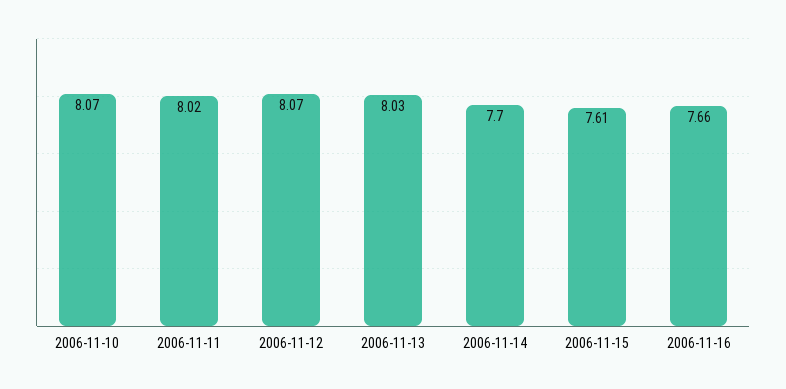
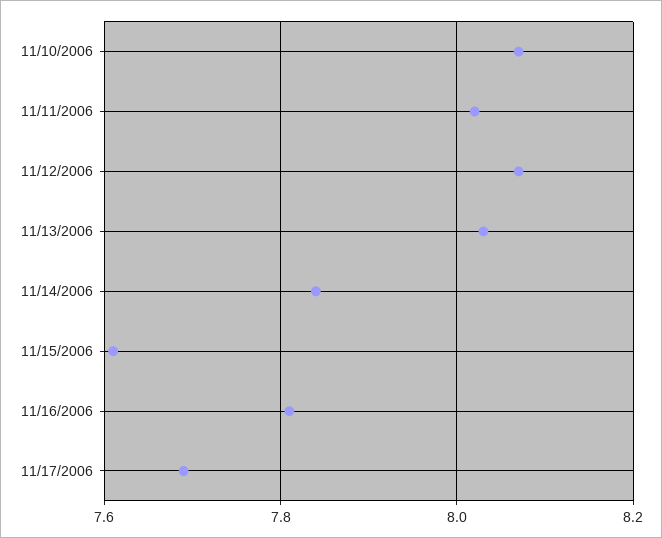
2006-11-14: 7.7 -> 7.85
2006-11-16: 7.66 -> 7.8
11/17/2006: none -> 7.7

